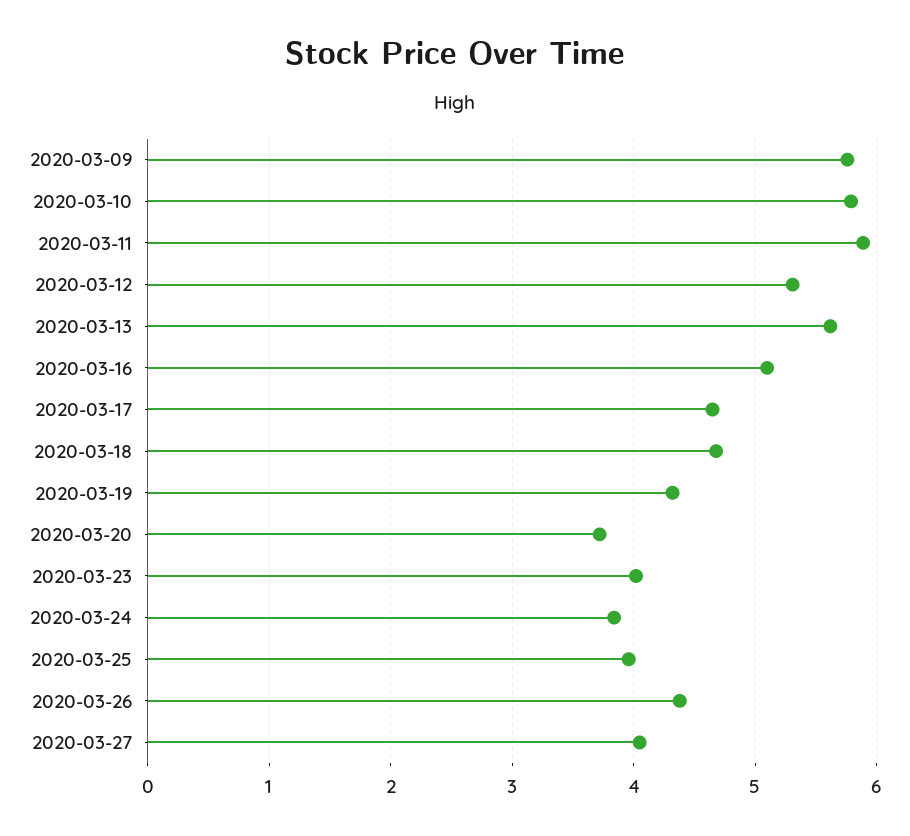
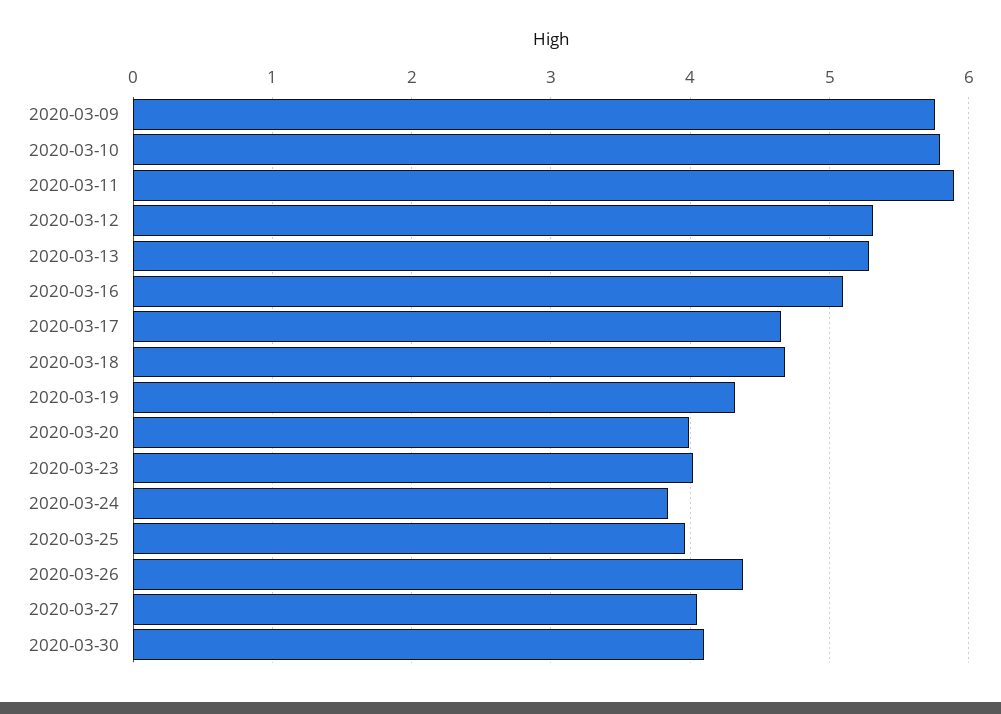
2020-03-13: 5.6 -> 5.3
2020-03-20: 3.7 -> 4
2020-03-30: none -> 4.1

